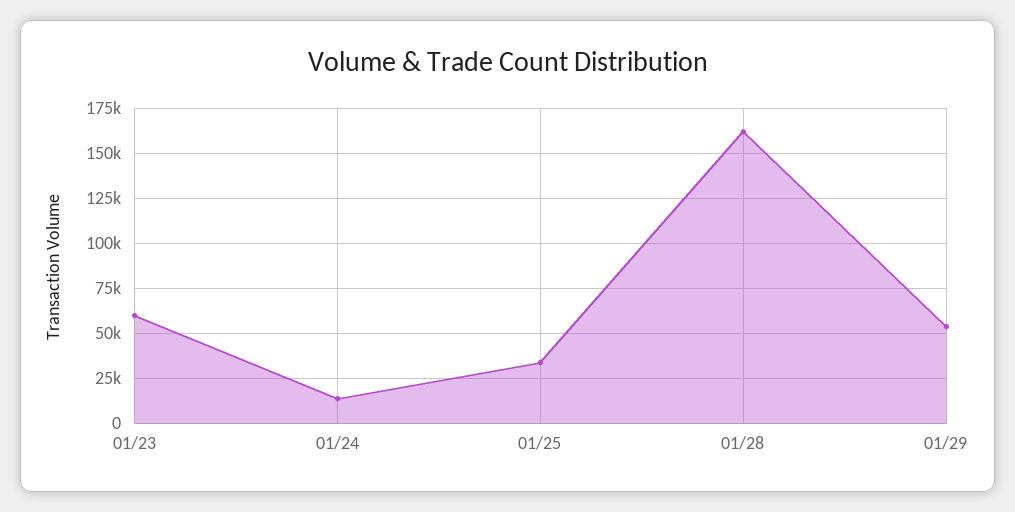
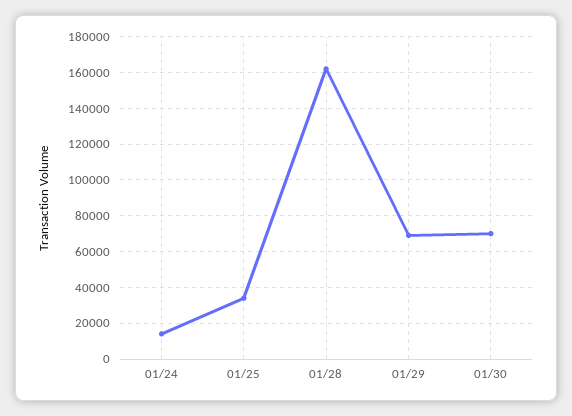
01/23: 60000 -> none
01/29: 55000 -> 70000
01/30: none -> 70000

